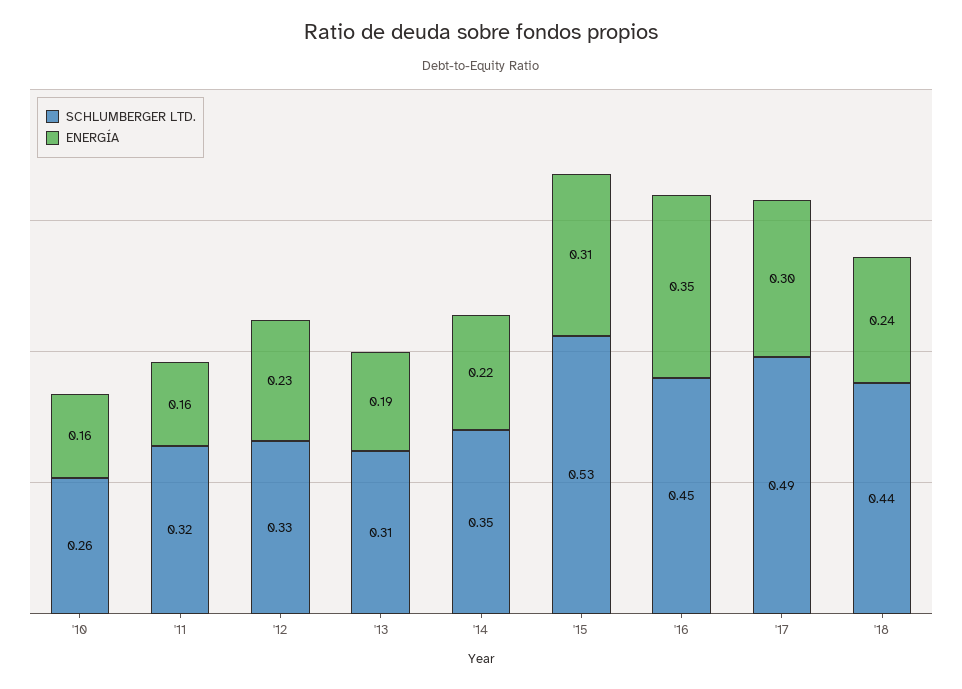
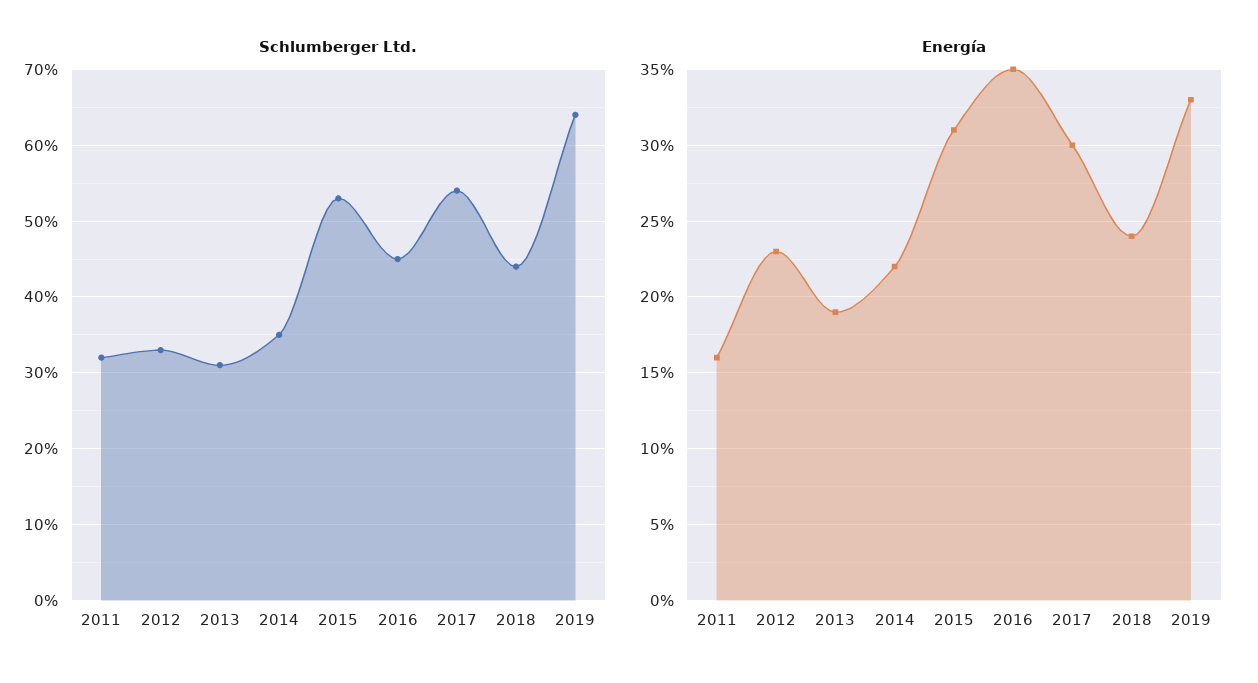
SCHLUMBERGER LTD., '10: 0.26 -> none
ENERGÍA, '10: 0.16 -> none
SCHLUMBERGER LTD., '17: 0.49 -> 0.54
SCHLUMBERGER LTD., 2019: none -> 0.64
ENERGÍA, 2019: none -> 0.33

